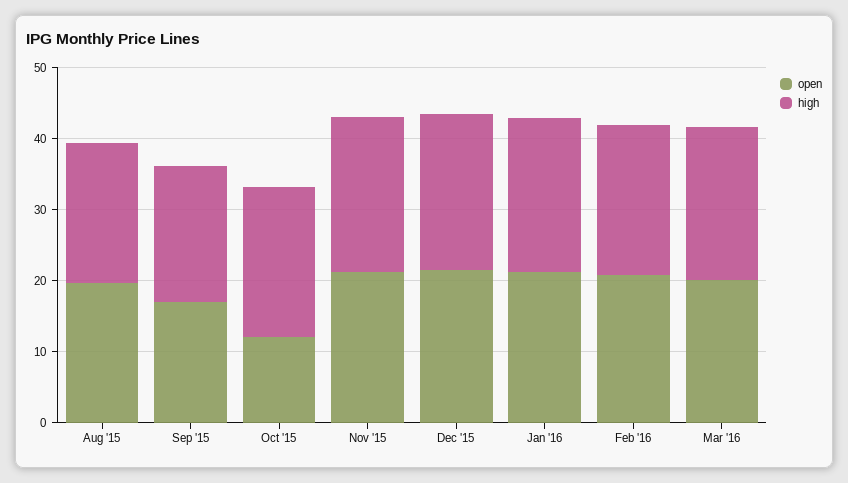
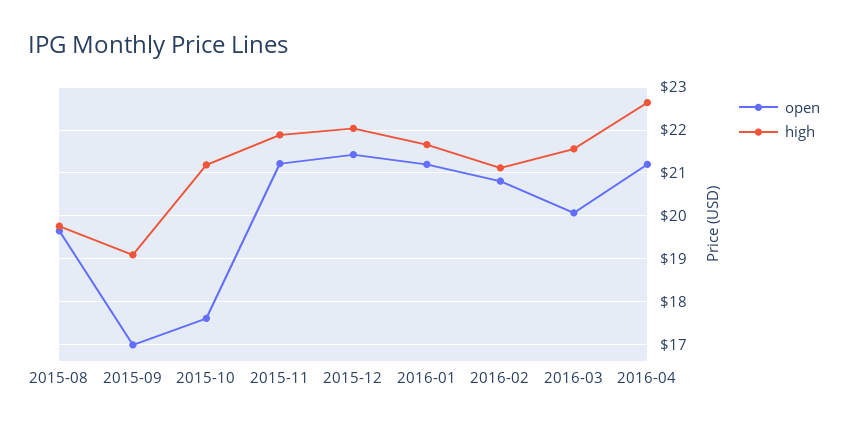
open, Oct '15: 12 -> 17.6
open, 2016-04: none -> 21.2
high, 2016-04: none -> 22.6

